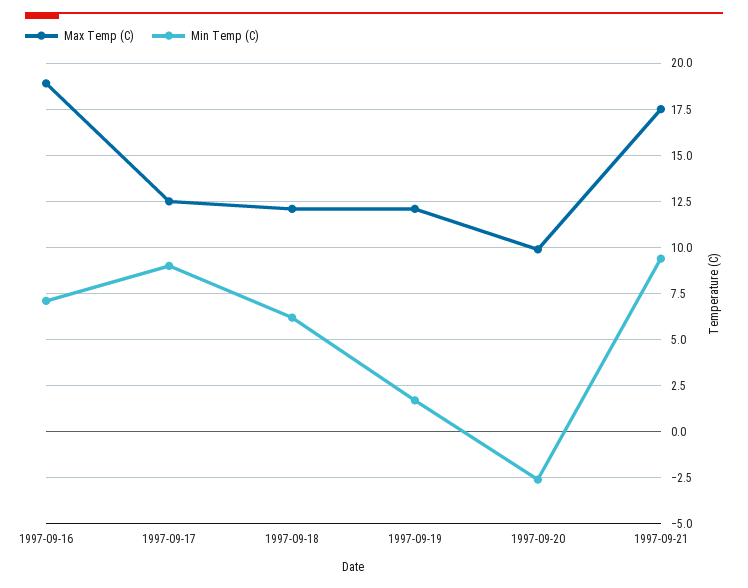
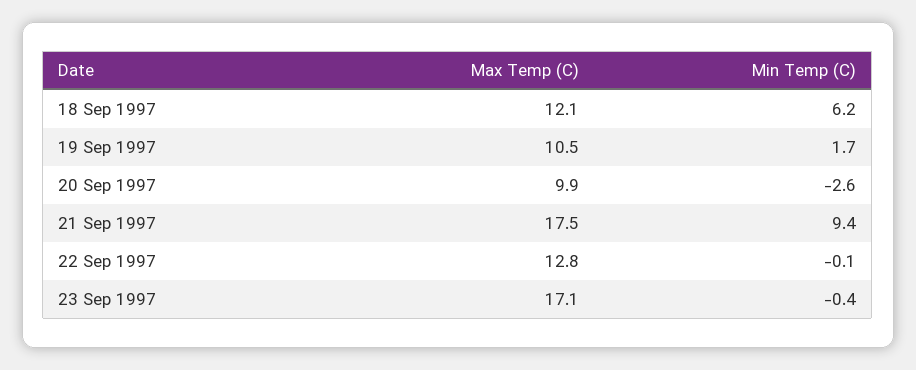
Max Temp (C), 1997-09-16: 19 -> none
Min Temp (C), 1997-09-16: 7 -> none
Max Temp (C), 1997-09-17: 12.5 -> none
Min Temp (C), 1997-09-17: 9 -> none
Max Temp (C), 1997-09-19: 12 -> 10.5
Max Temp (C), 22 Sep 1997: none -> 12.8
Min Temp (C), 22 Sep 1997: none -> -0.1
Max Temp (C), 23 Sep 1997: none -> 17.1
Min Temp (C), 23 Sep 1997: none -> -0.4

